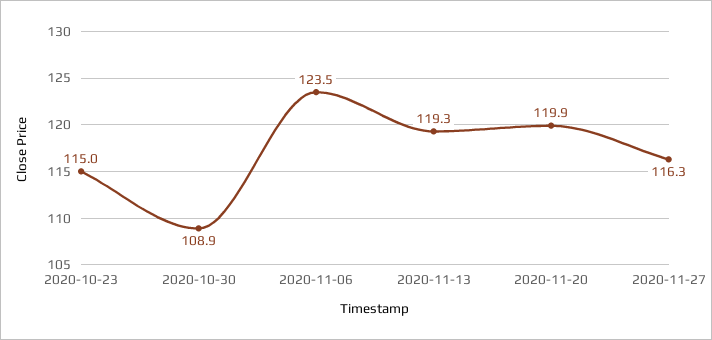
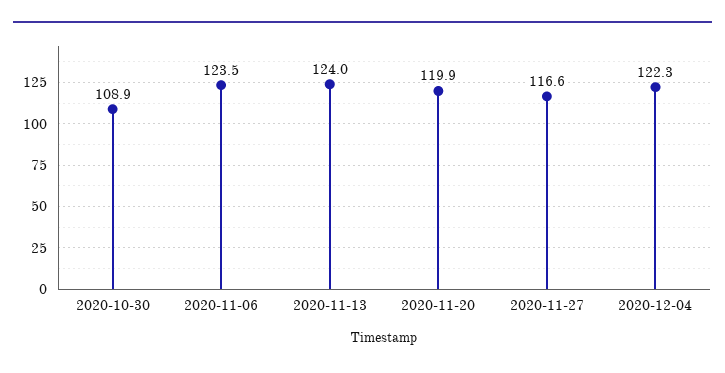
2020-10-23: 115 -> none
2020-11-13: 119.3 -> 124
2020-11-27: 116.3 -> 116.6
2020-12-04: none -> 122.3

